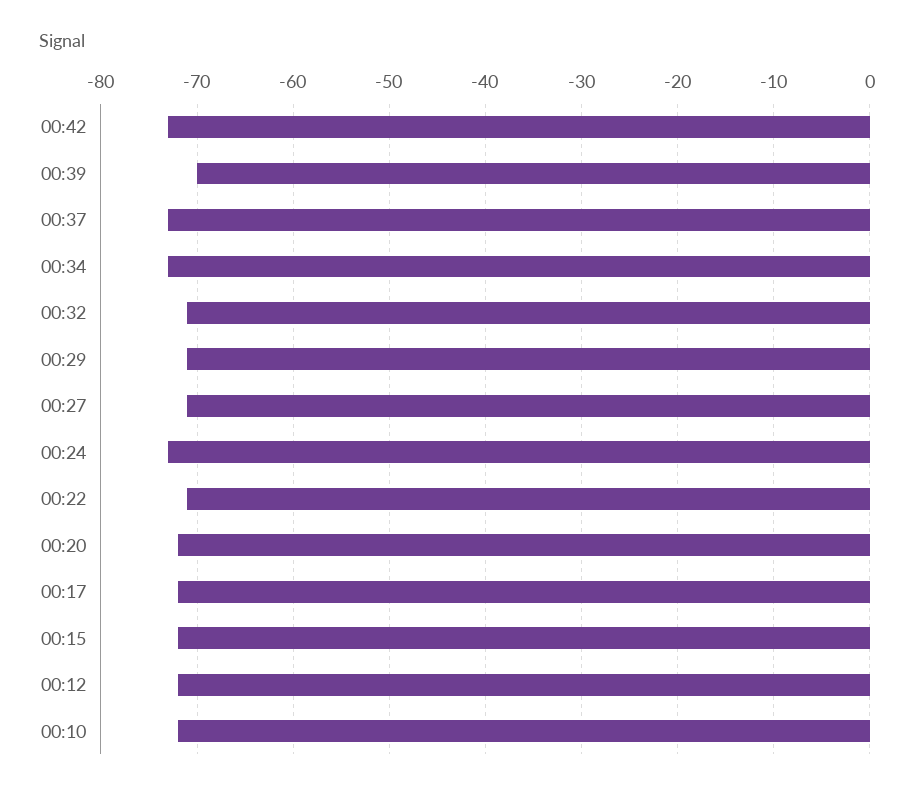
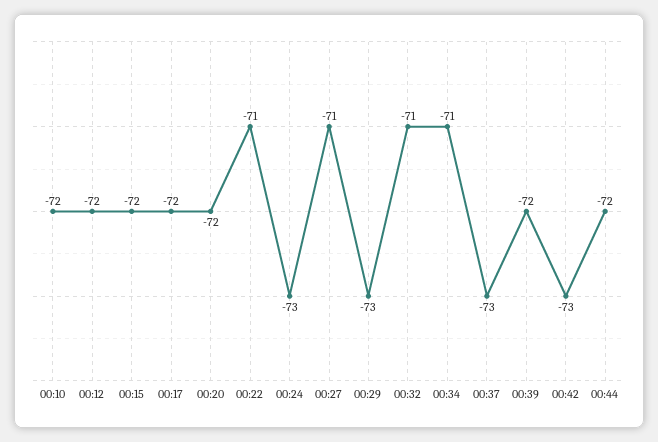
00:39: -70 -> -72
00:34: -73 -> -71
00:29: -71 -> -73
00:44: none -> -72

